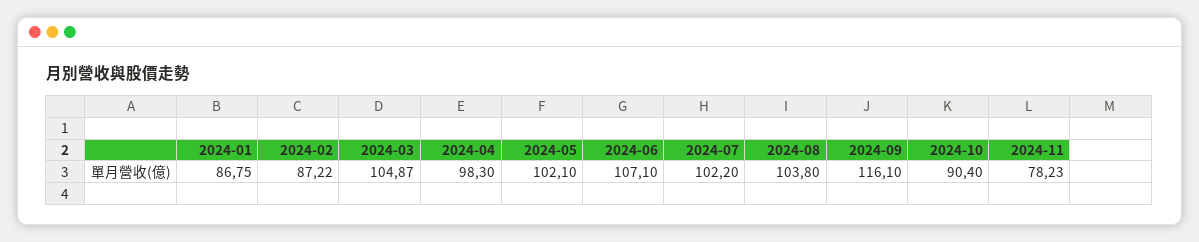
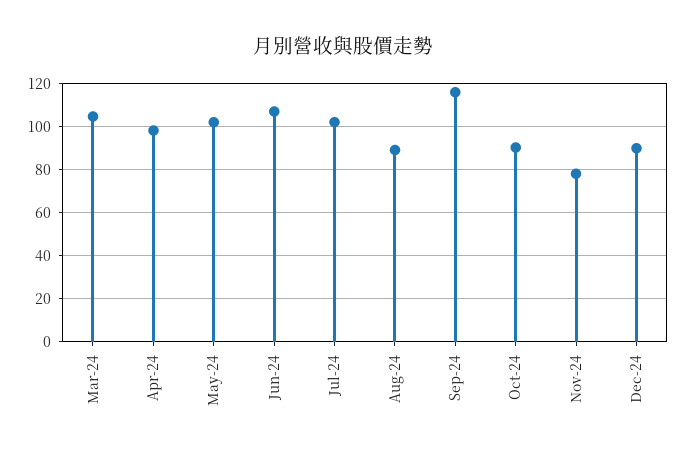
2024-01: 86.75 -> none
2024-02: 87.22 -> none
2024-08: 103.8 -> 90
Dec-24: none -> 90

